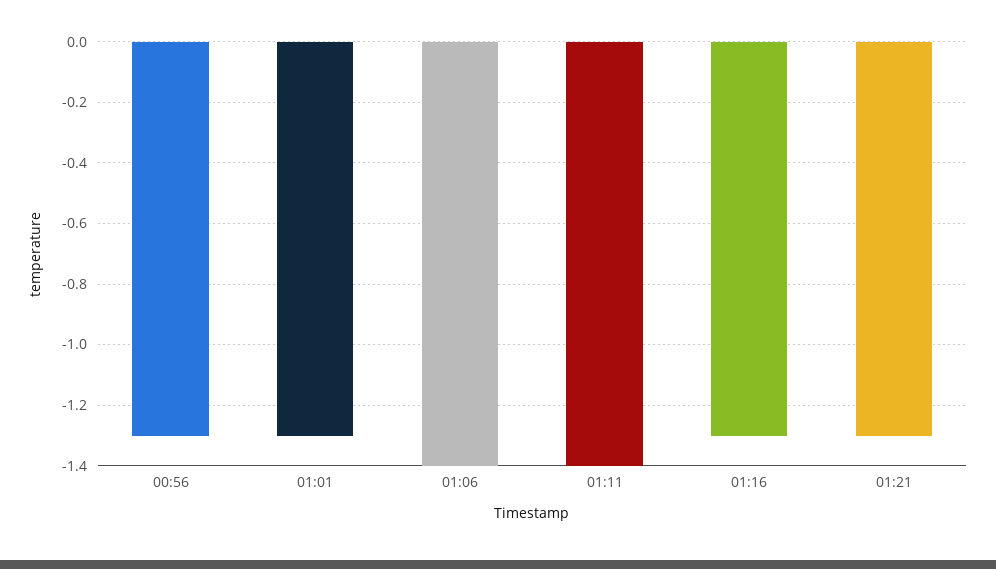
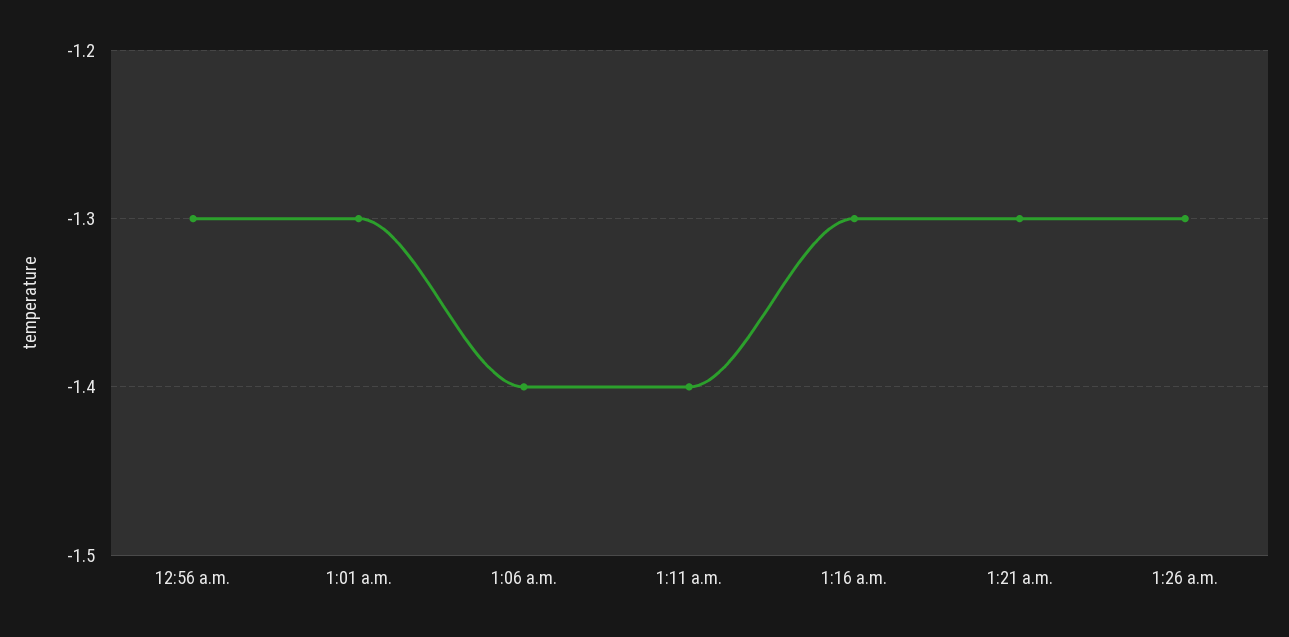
1:26 a.m.: none -> -1.3

